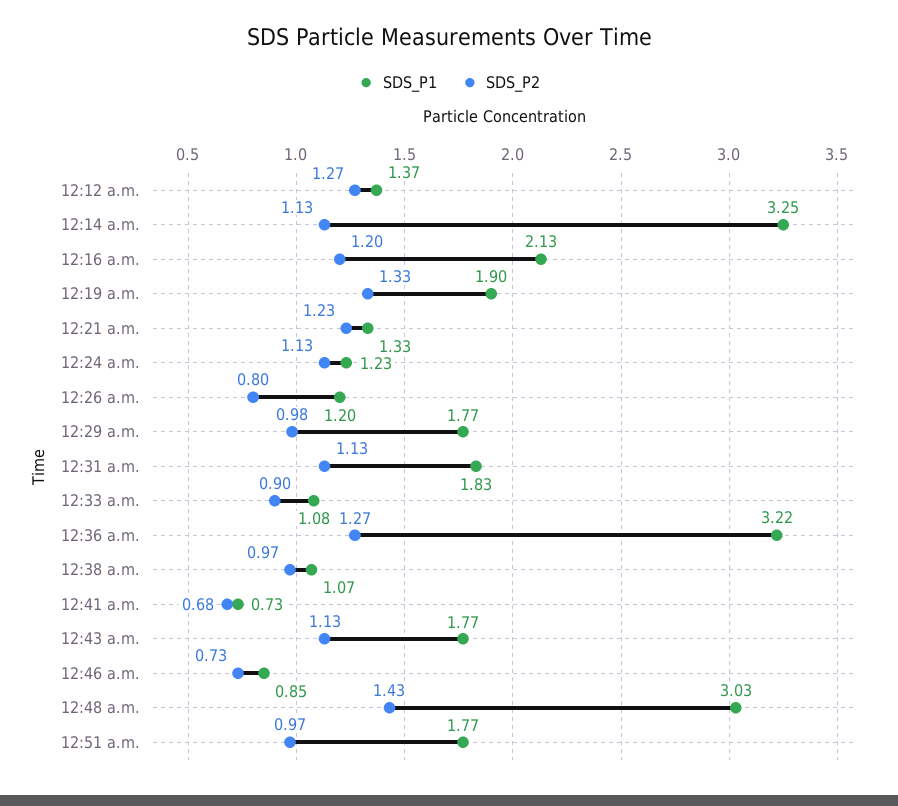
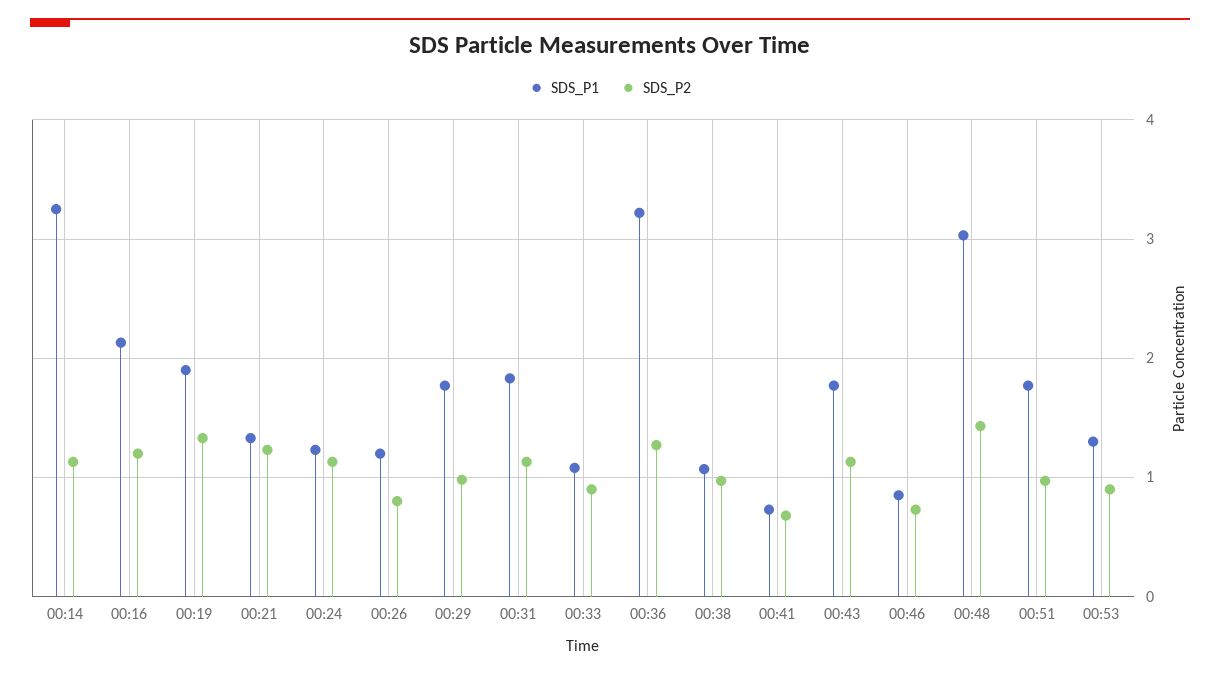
SDS_P1, 12:12 a.m.: 1.37 -> none
SDS_P2, 12:12 a.m.: 1.27 -> none
SDS_P1, 00:53: none -> 1.3
SDS_P2, 00:53: none -> 0.9

